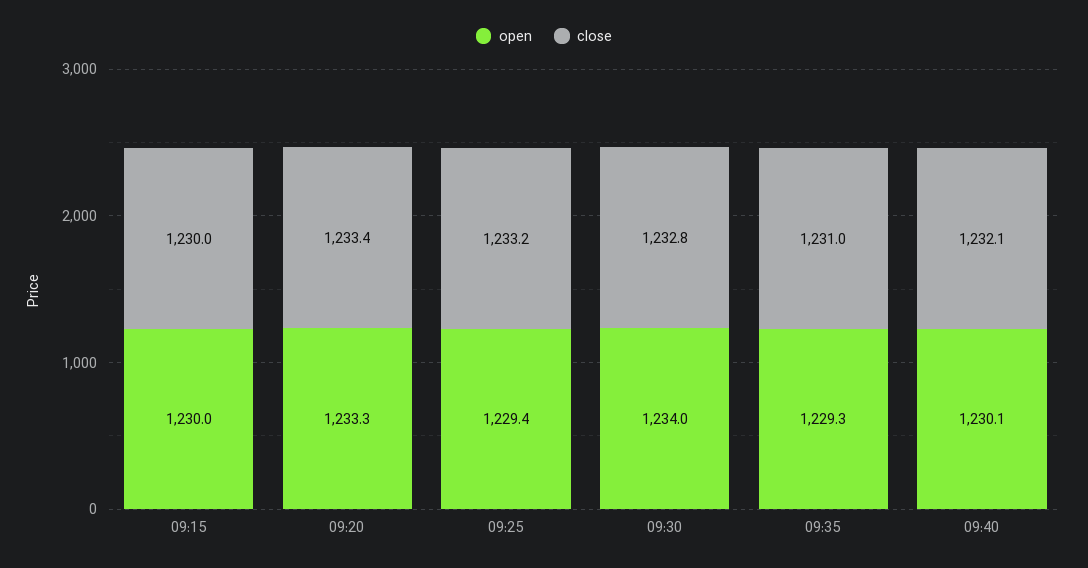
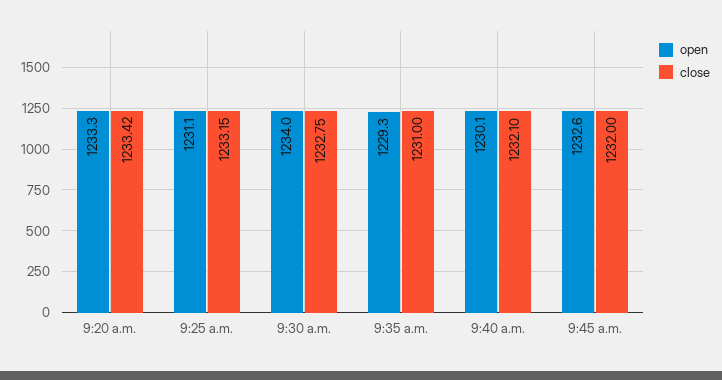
open, 09:15: 1230 -> none
close, 09:15: 1230 -> none
open, 09:25: 1229.4 -> 1231.1
open, 9:45 a.m.: none -> 1232.6
close, 9:45 a.m.: none -> 1232

